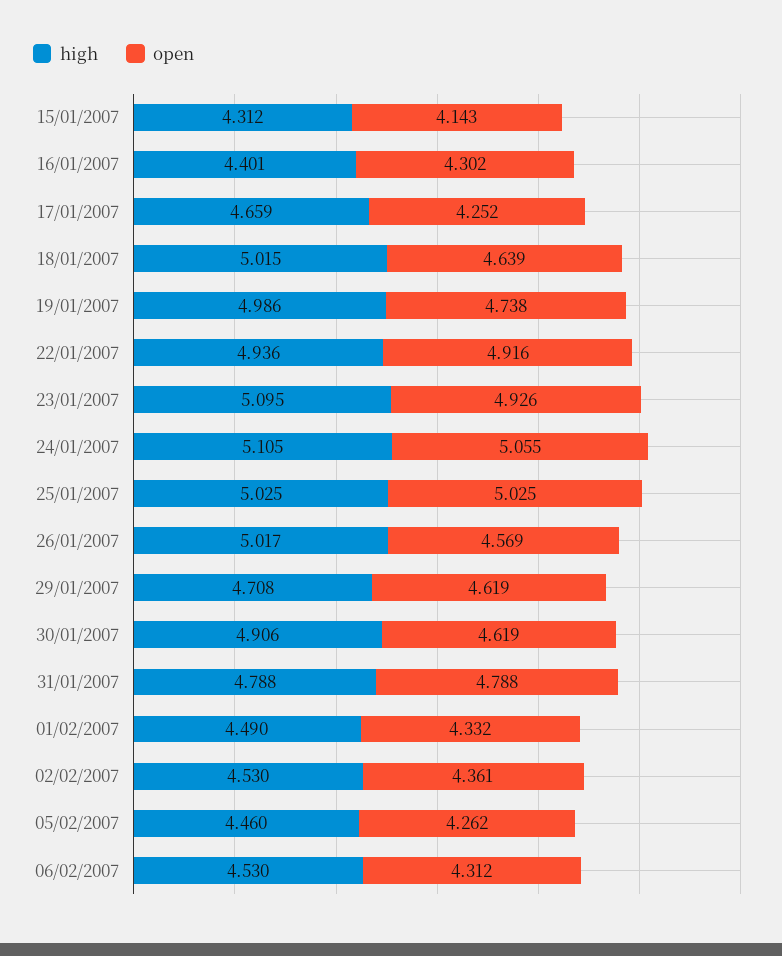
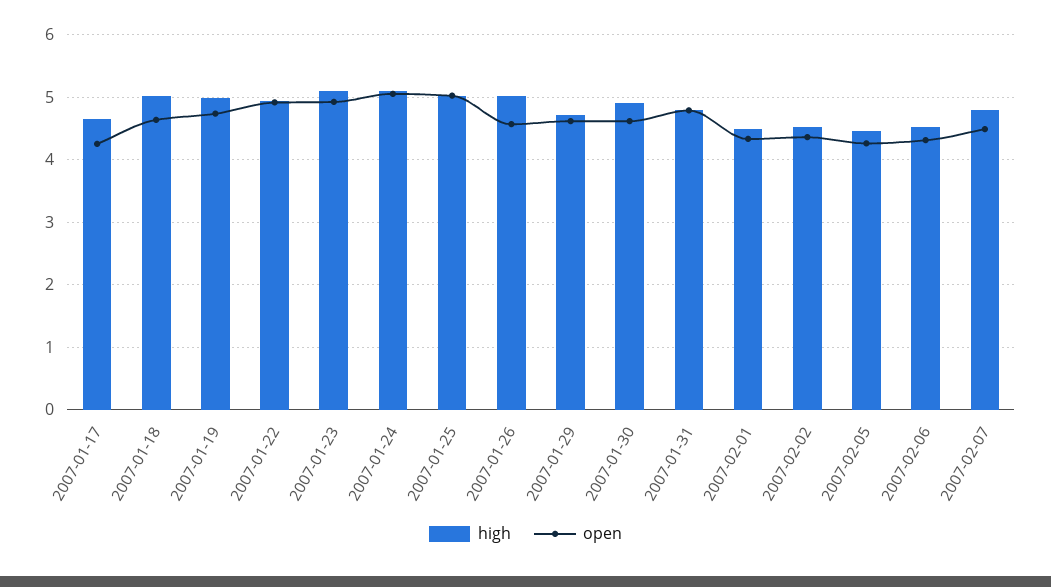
high, 15/01/2007: 4.312 -> none
open, 15/01/2007: 4.143 -> none
high, 16/01/2007: 4.401 -> none
open, 16/01/2007: 4.302 -> none
high, 2007-02-07: none -> 4.8
open, 2007-02-07: none -> 4.5

